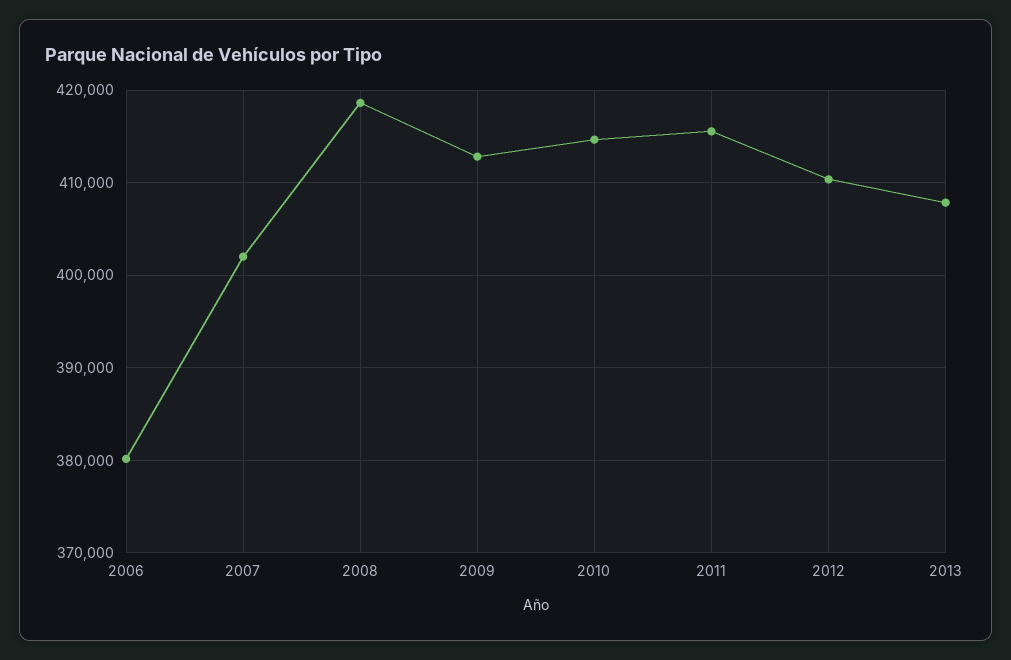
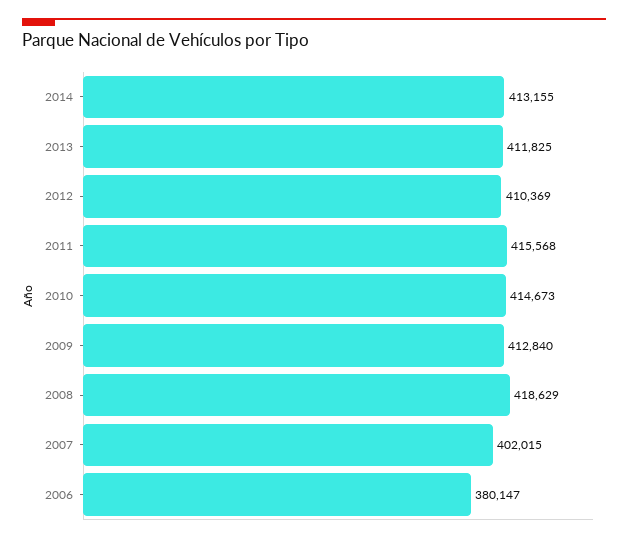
2013: 408000 -> 411825
2014: none -> 413155

